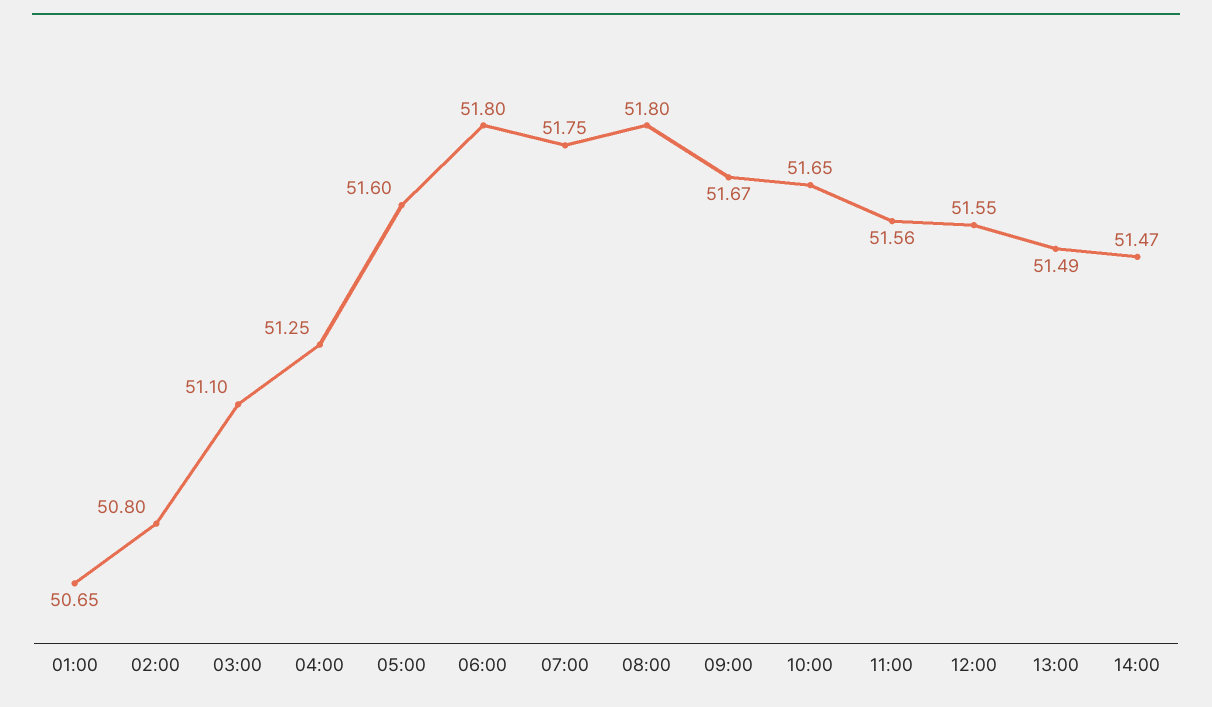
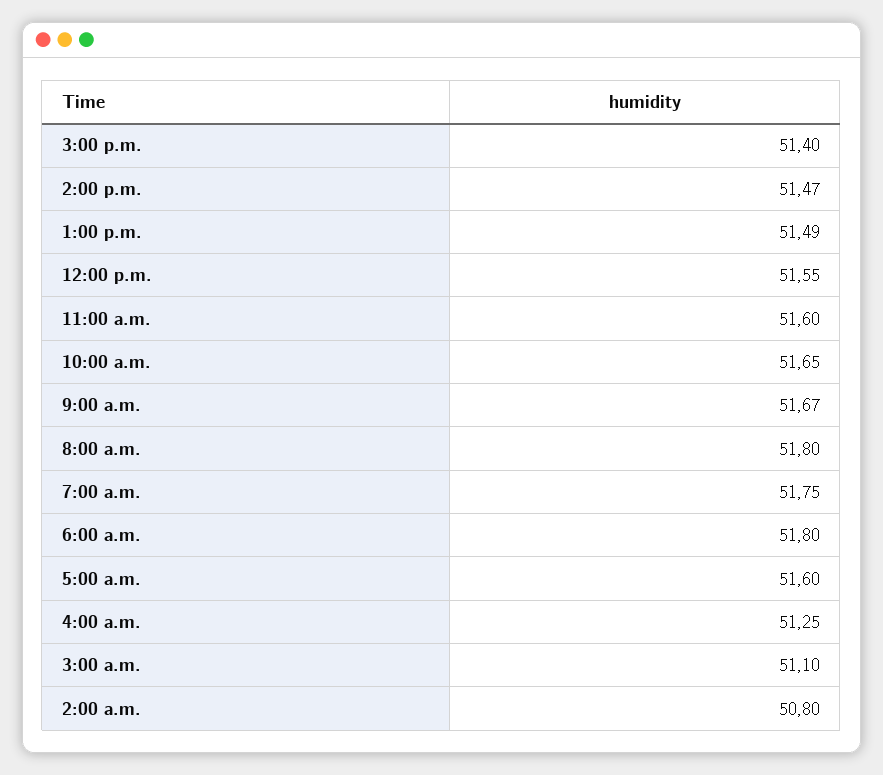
01:00: 50.65 -> none
11:00: 51.56 -> 51.6
3:00 p.m.: none -> 51.4

